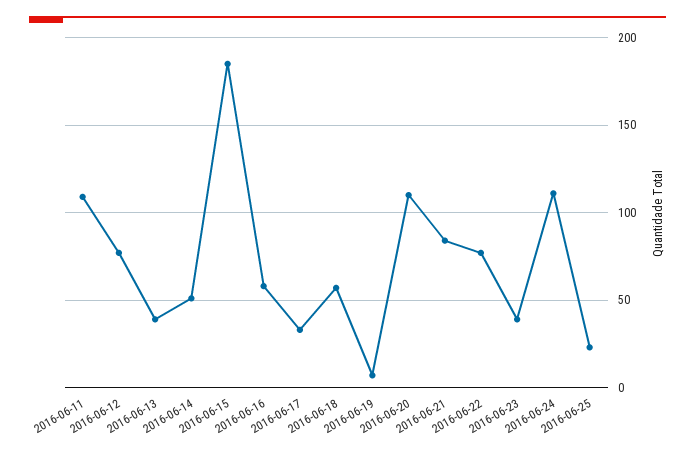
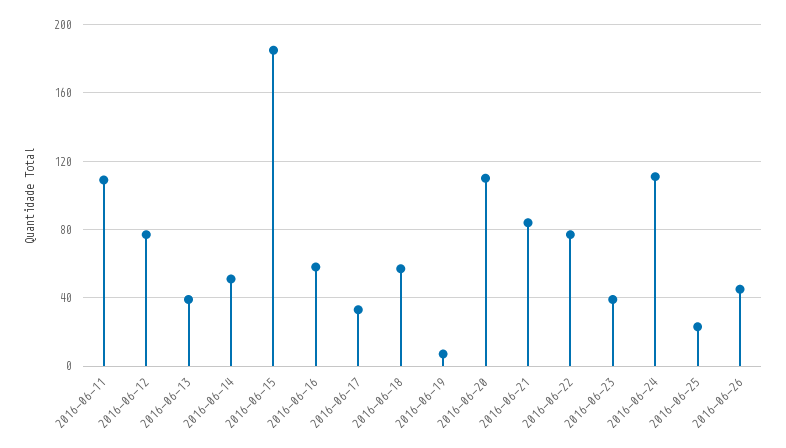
2016-06-26: none -> 45

